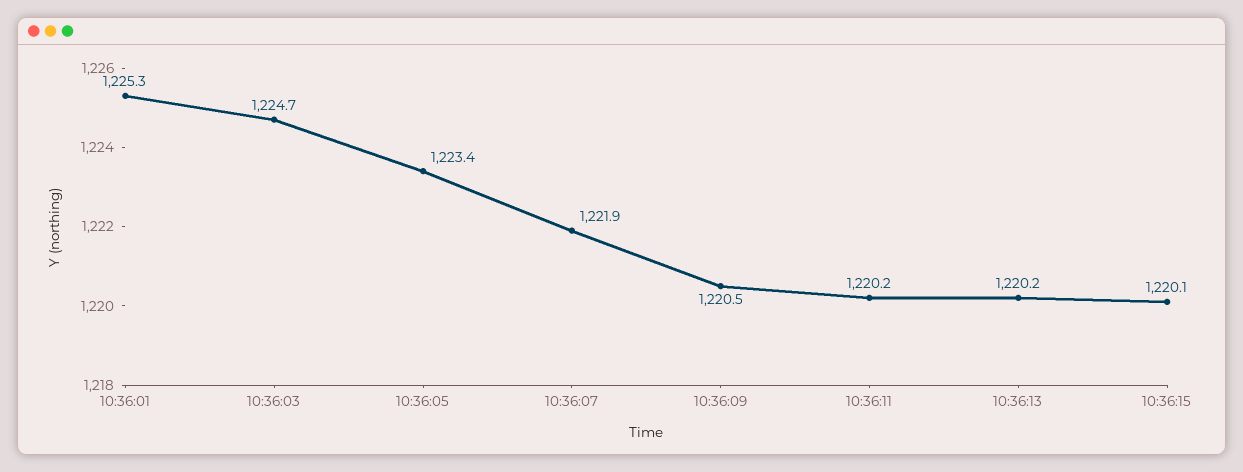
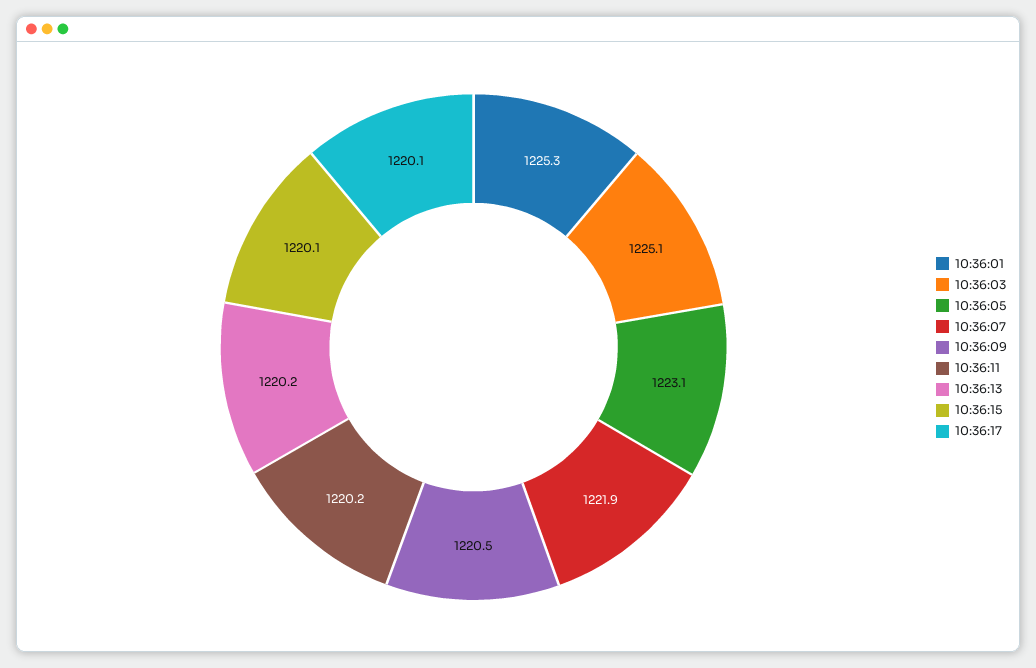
10:36:03: 1224.7 -> 1225.1
10:36:05: 1223.4 -> 1223.1
10:36:17: none -> 1220.1

